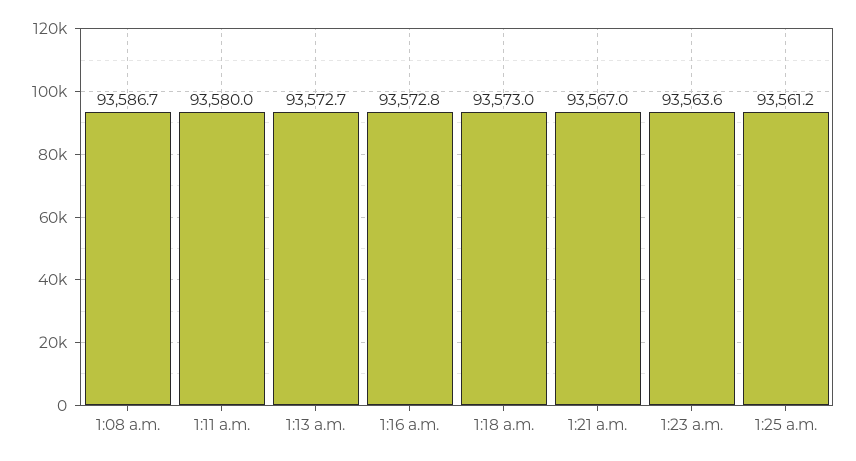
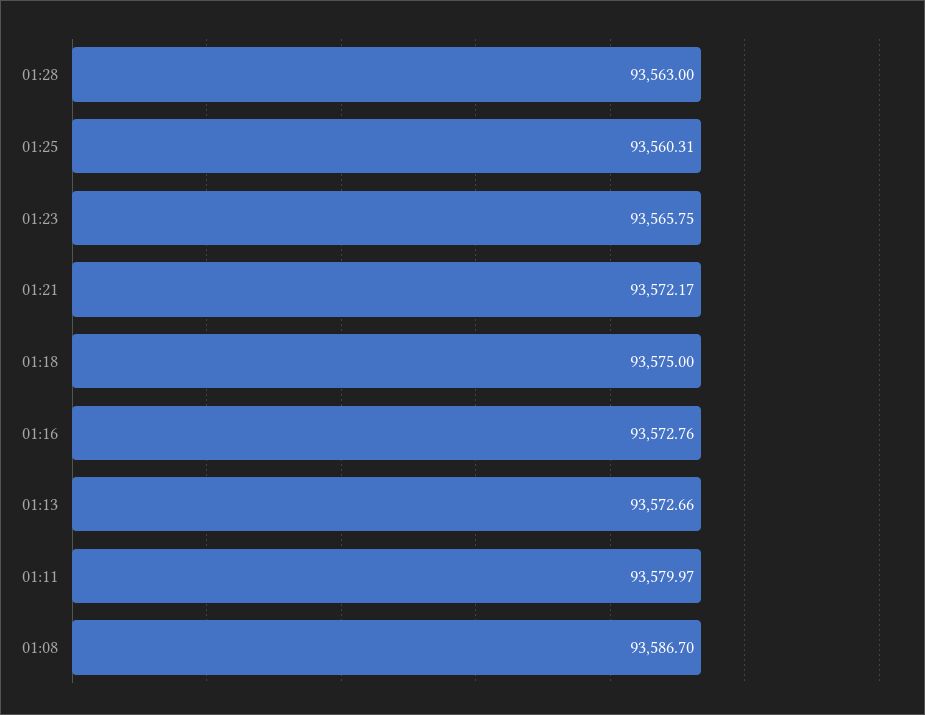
1:18 a.m.: 93573 -> 93575
1:21 a.m.: 93567 -> 93572.17
1:23 a.m.: 93563.6 -> 93565.75
1:25 a.m.: 93561.2 -> 93560.31
01:28: none -> 93563

